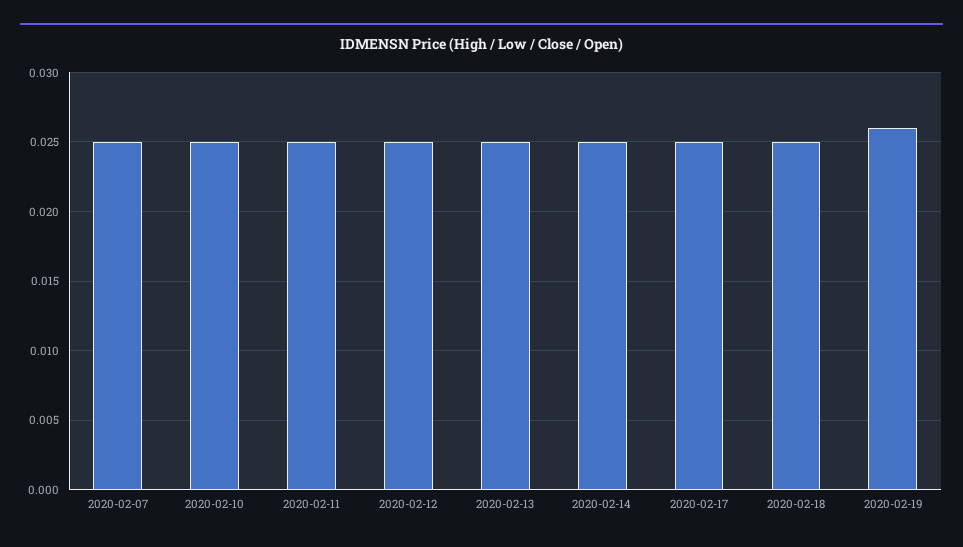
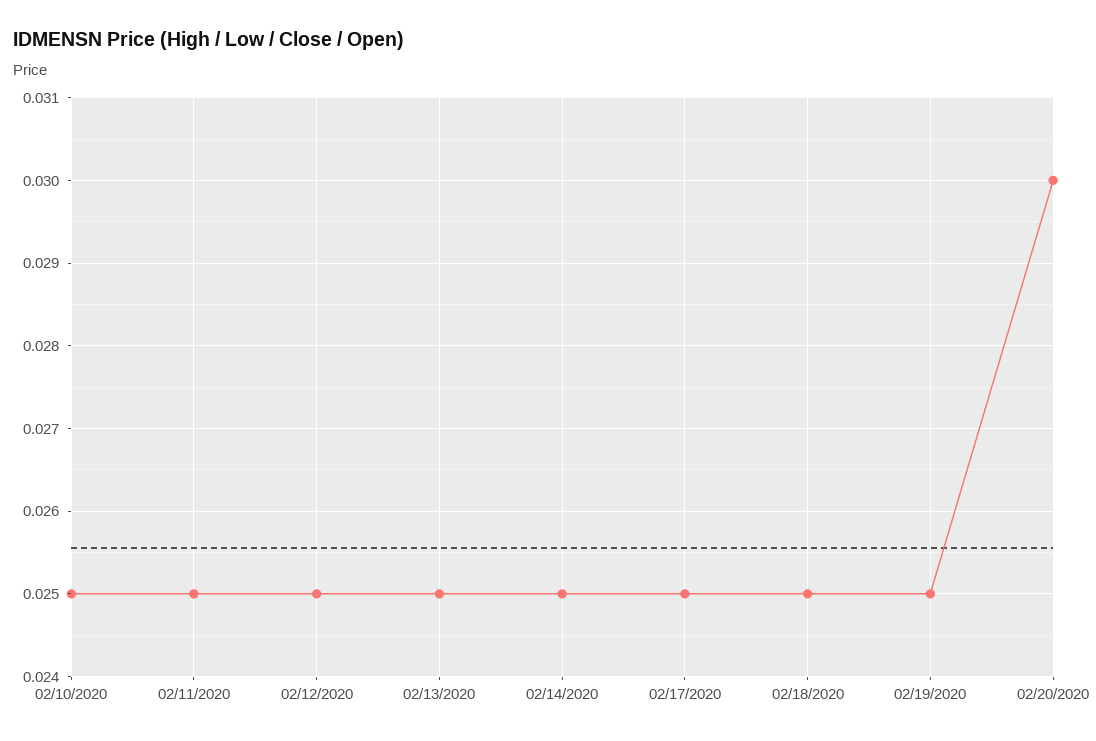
2020-02-07: 0.025 -> none
2020-02-19: 0.026 -> 0.025
02/20/2020: none -> 0.03

